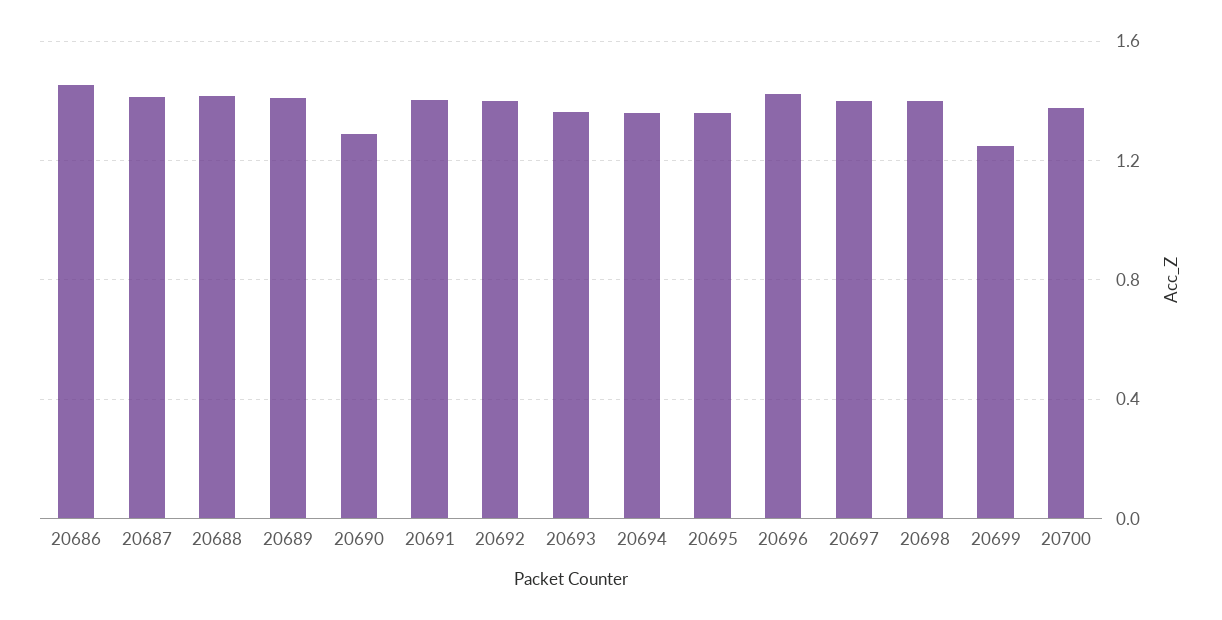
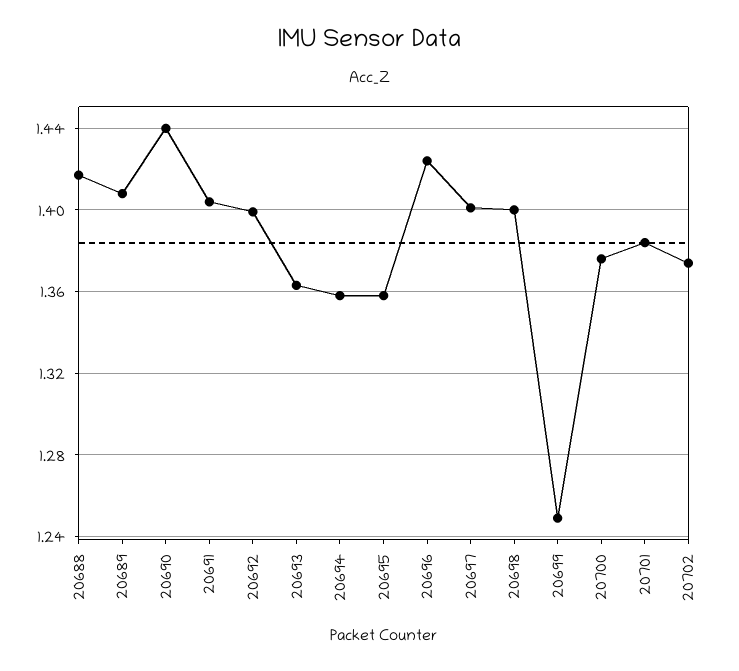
20686: 1.45 -> none
20687: 1.4 -> none
20690: 1.3 -> 1.44
20701: none -> 1.385
20702: none -> 1.375

